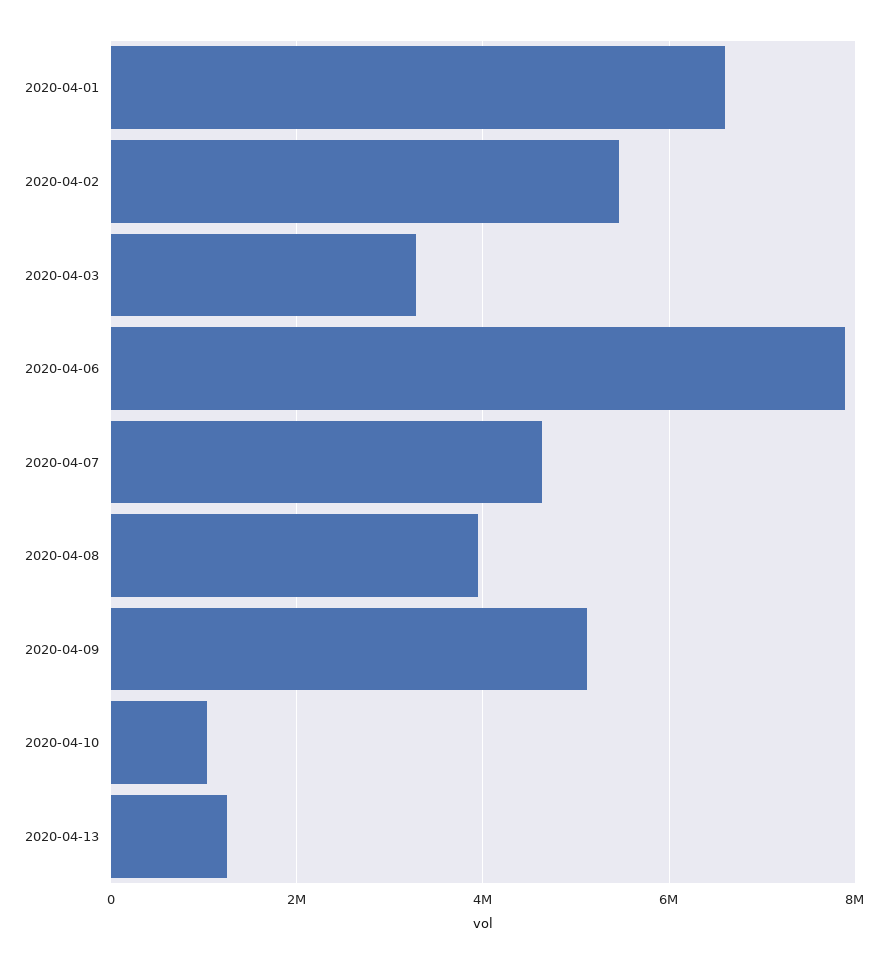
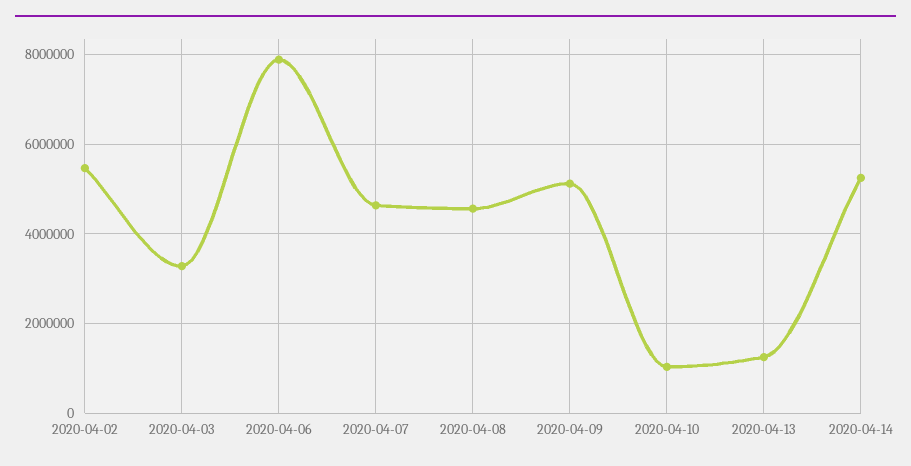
2020-04-01: 6600000 -> none
2020-04-08: 4000000 -> 4600000
2020-04-14: none -> 5200000

